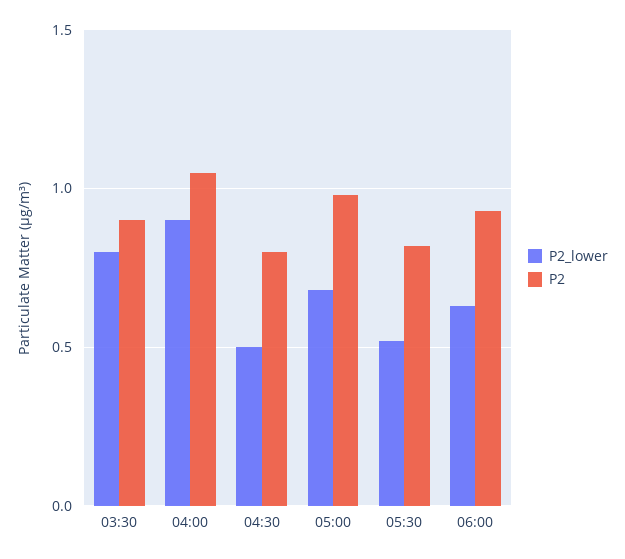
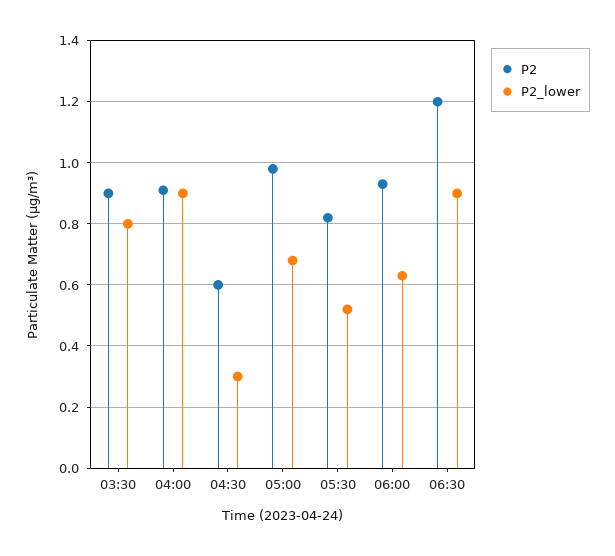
P2, 04:00: 1.05 -> 0.9
P2_lower, 04:30: 0.5 -> 0.3
P2, 04:30: 0.8 -> 0.6
P2, 06:30: none -> 1.2
P2_lower, 06:30: none -> 0.9

